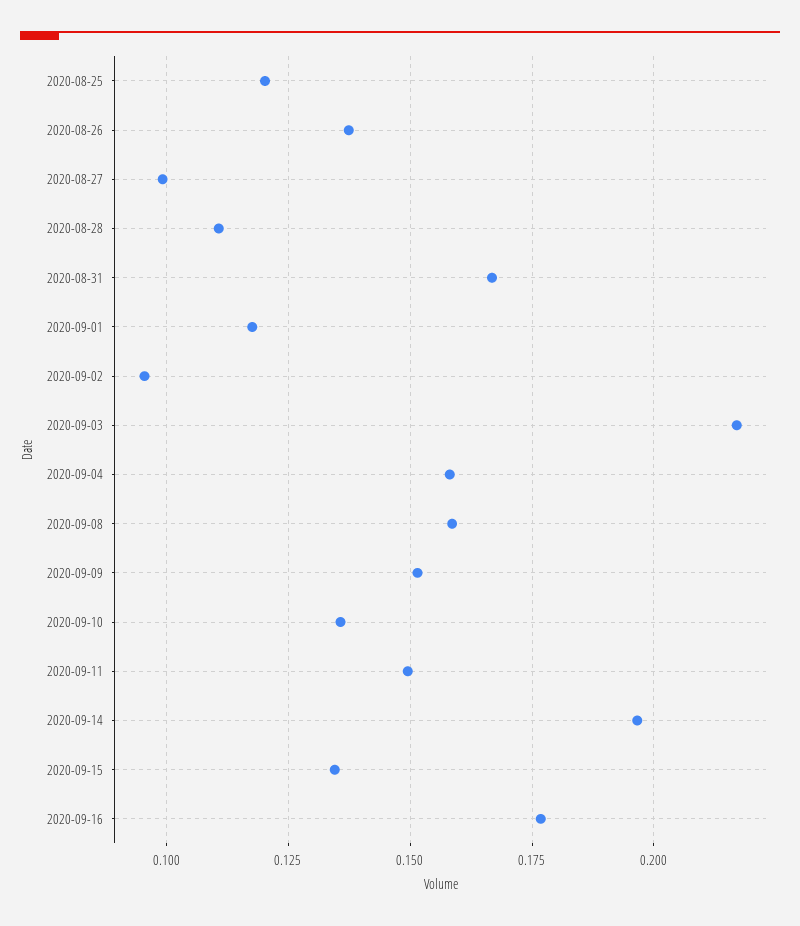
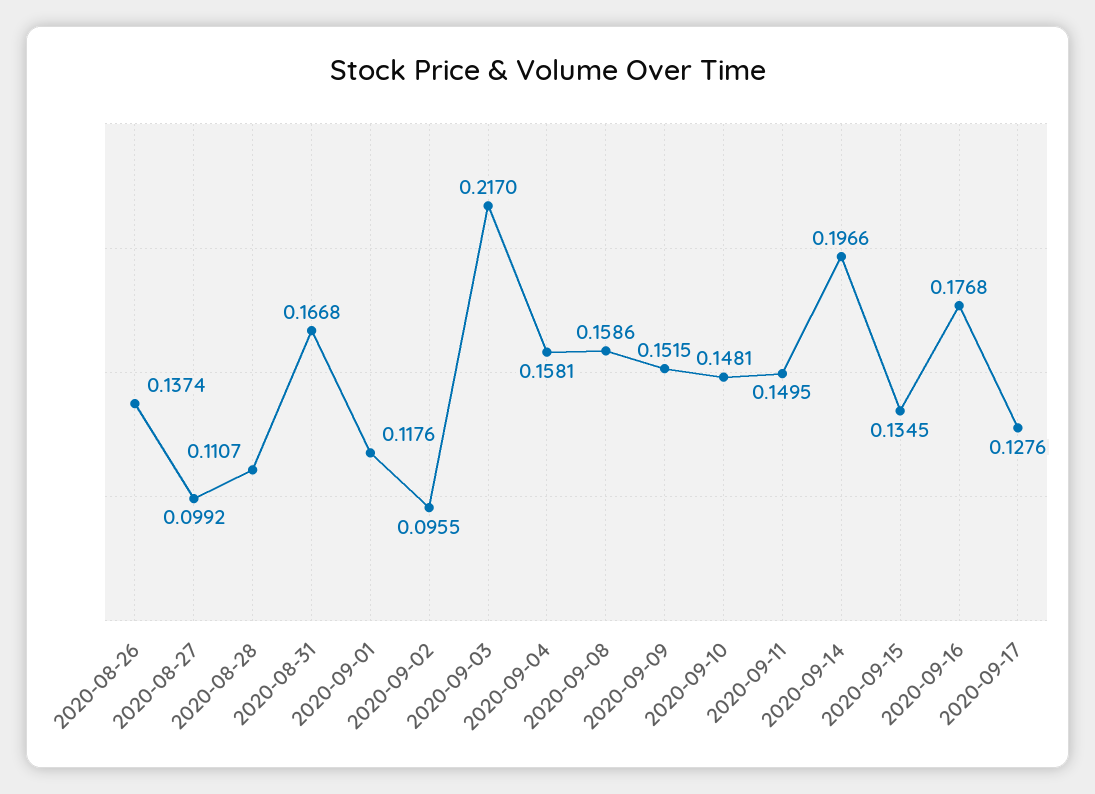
2020-08-25: 0.12 -> none
2020-09-10: 0.135 -> 0.1481
2020-09-17: none -> 0.1276

